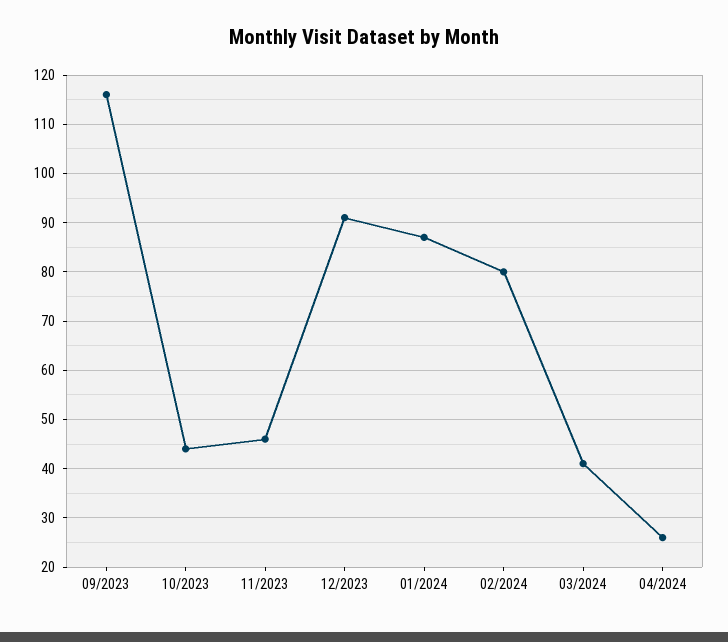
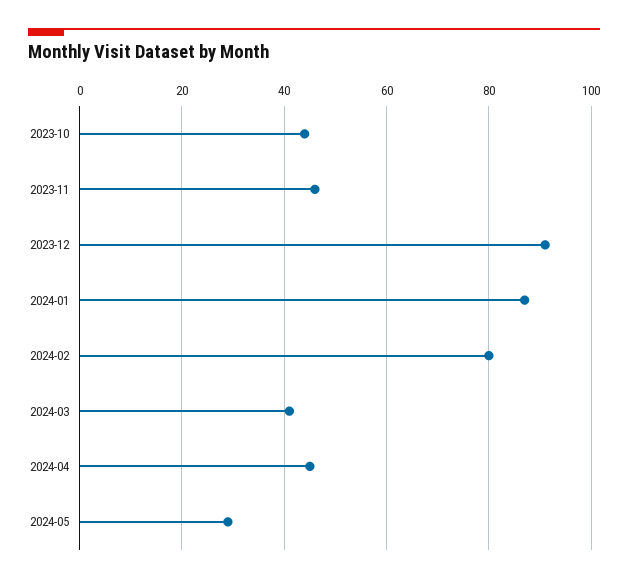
09/2023: 115 -> none
04/2024: 25 -> 45
2024-05: none -> 30

